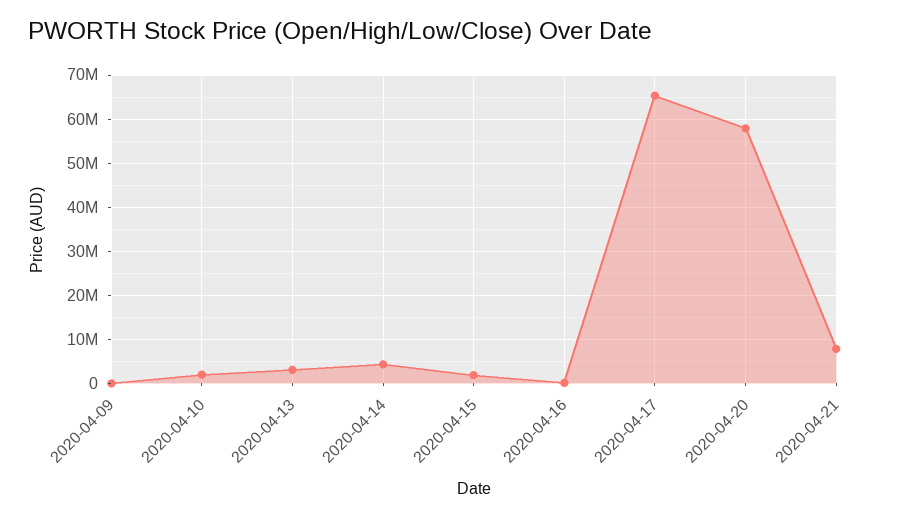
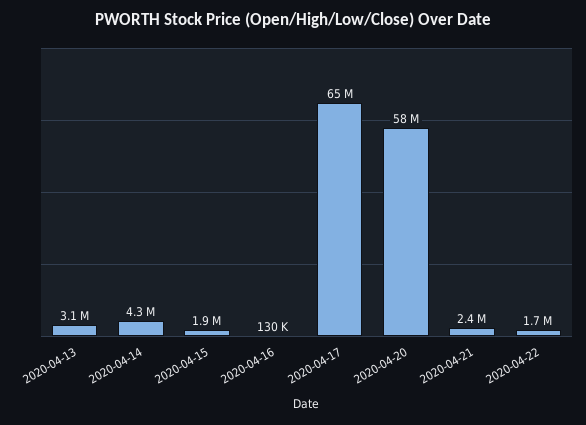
2020-04-09: 0 -> none
2020-04-10: 2000000 -> none
2020-04-21: 8000000 -> 2400000
2020-04-22: none -> 1700000

